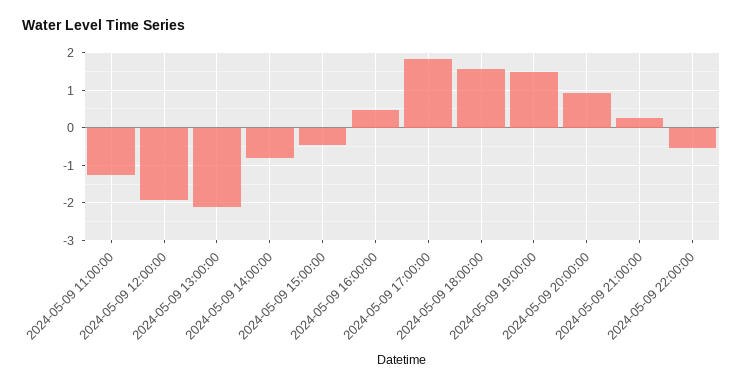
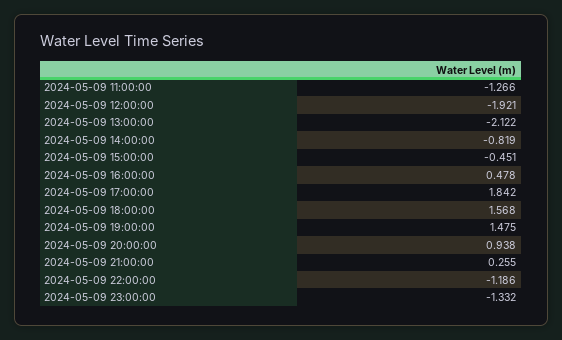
2024-05-09 22:00:00: -0.6 -> -1.186
2024-05-09 23:00:00: none -> -1.332

